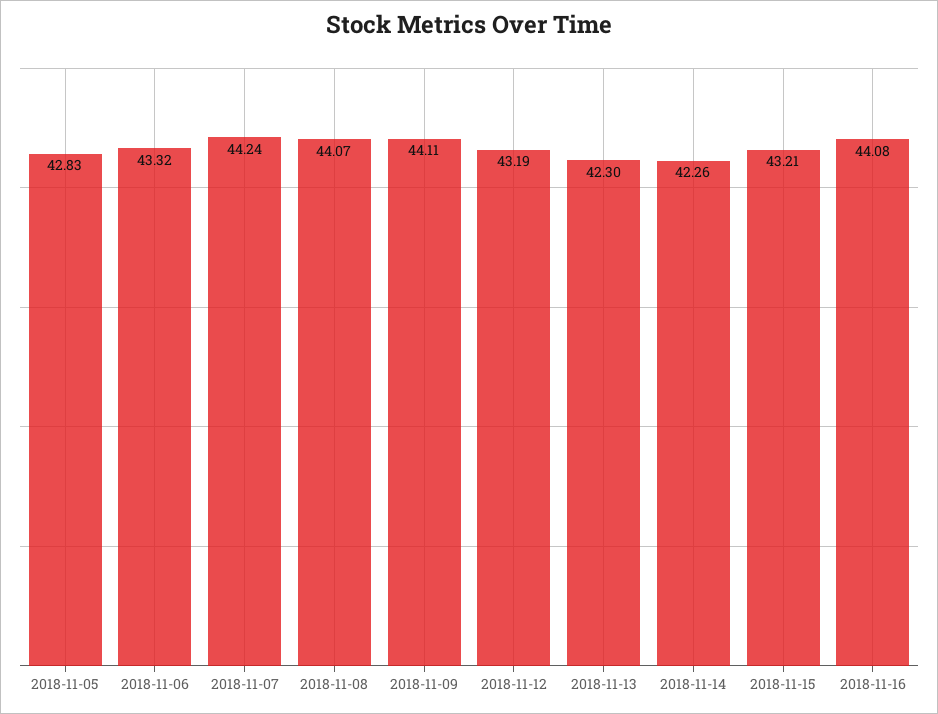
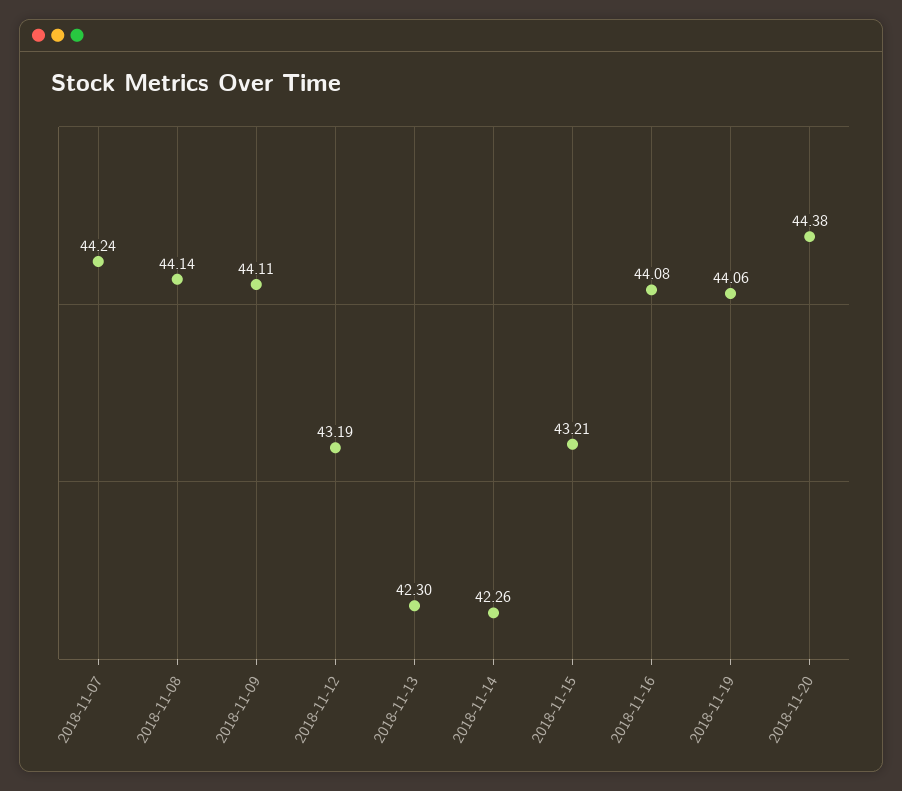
2018-11-05: 42.83 -> none
2018-11-06: 43.32 -> none
2018-11-08: 44.07 -> 44.14
2018-11-19: none -> 44.06
2018-11-20: none -> 44.38

